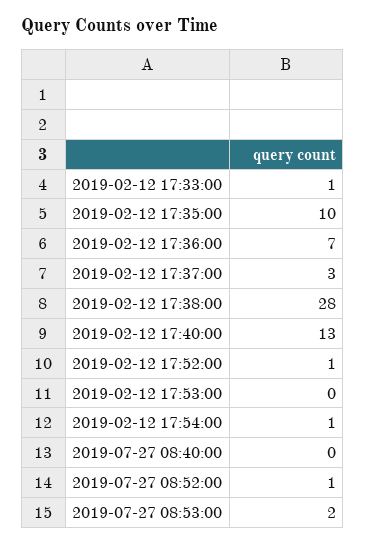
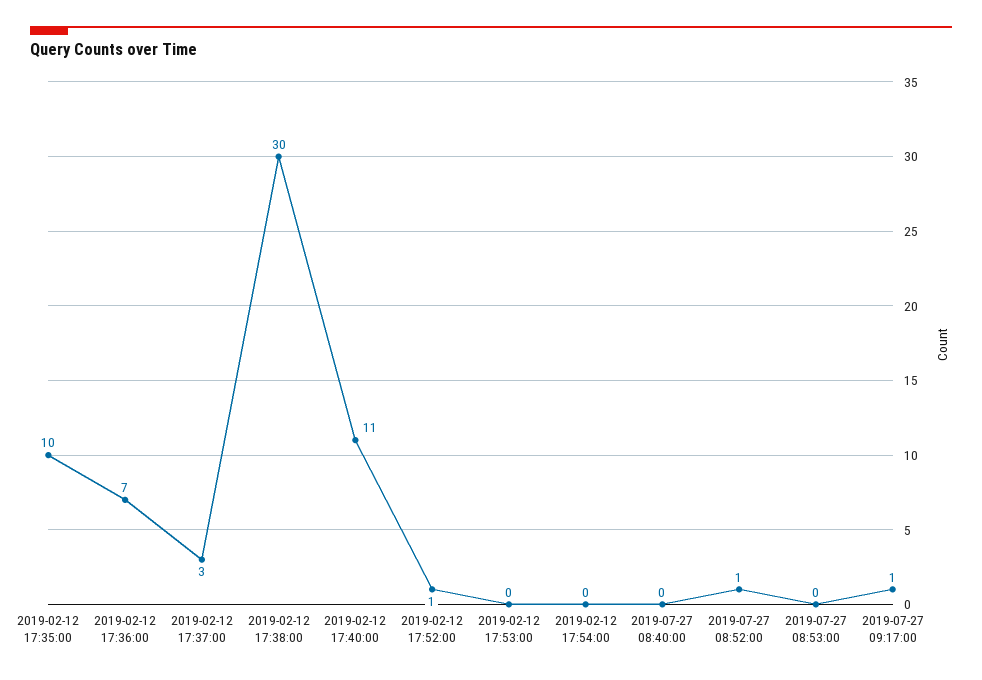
2019-02-12 17:33:00: 1 -> none
2019-02-12 17:38:00: 28 -> 30
2019-02-12 17:40:00: 13 -> 11
2019-02-12 17:54:00: 1 -> 0
2019-07-27 08:53:00: 2 -> 0
2019-07-27 09:17:00: none -> 1

